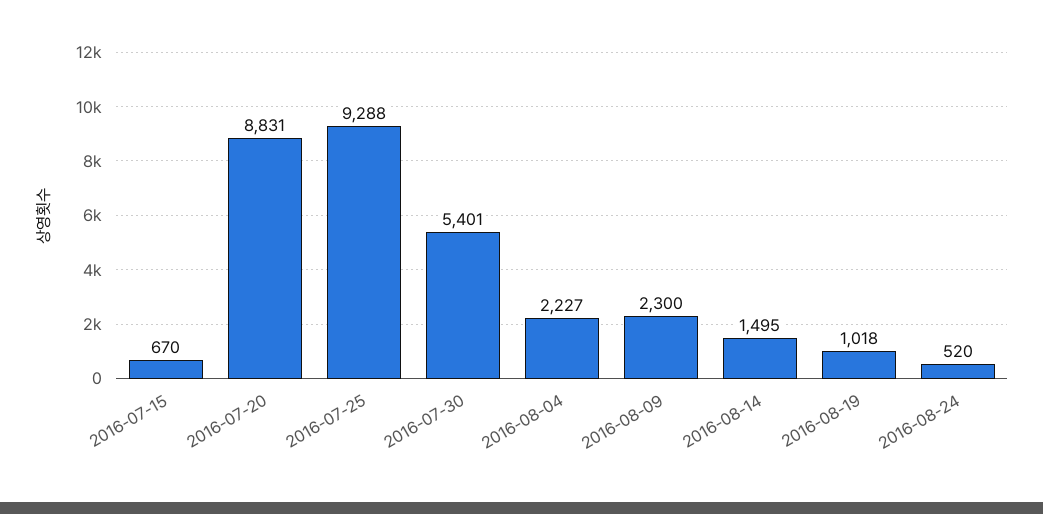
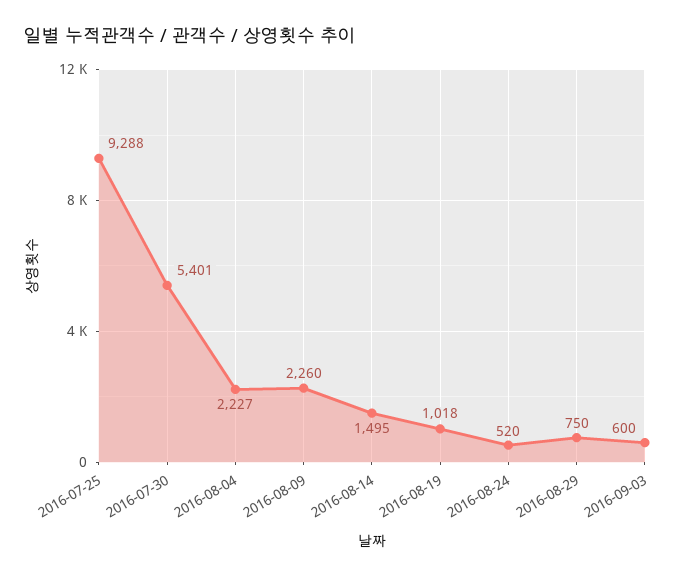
2016-07-15: 670 -> none
2016-07-20: 8831 -> none
2016-08-09: 2300 -> 2260
2016-08-29: none -> 750
2016-09-03: none -> 600

